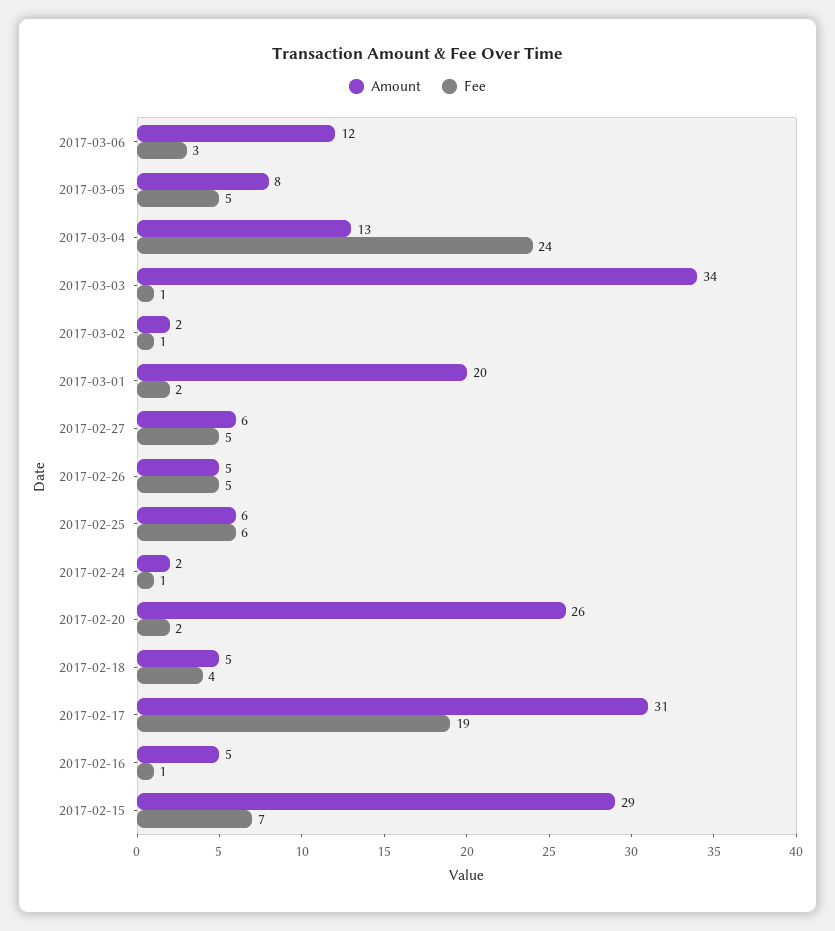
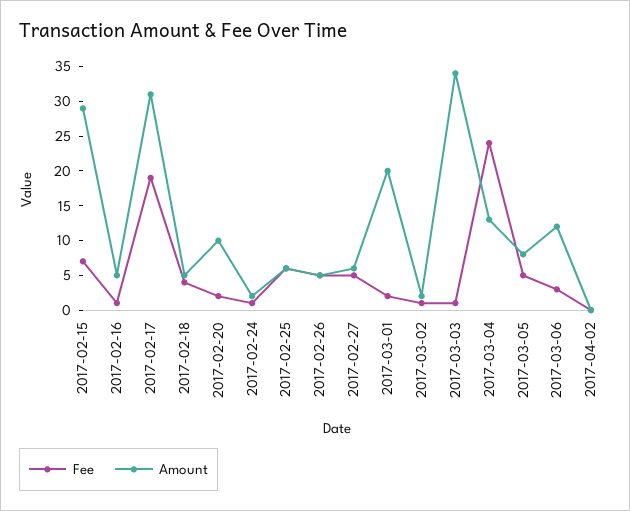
Amount, 2017-02-20: 26 -> 10
Fee, 2017-04-02: none -> 0
Amount, 2017-04-02: none -> 0

